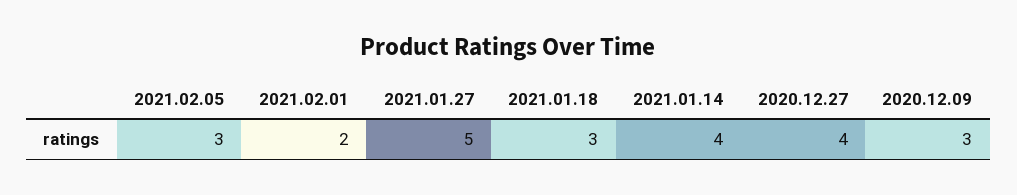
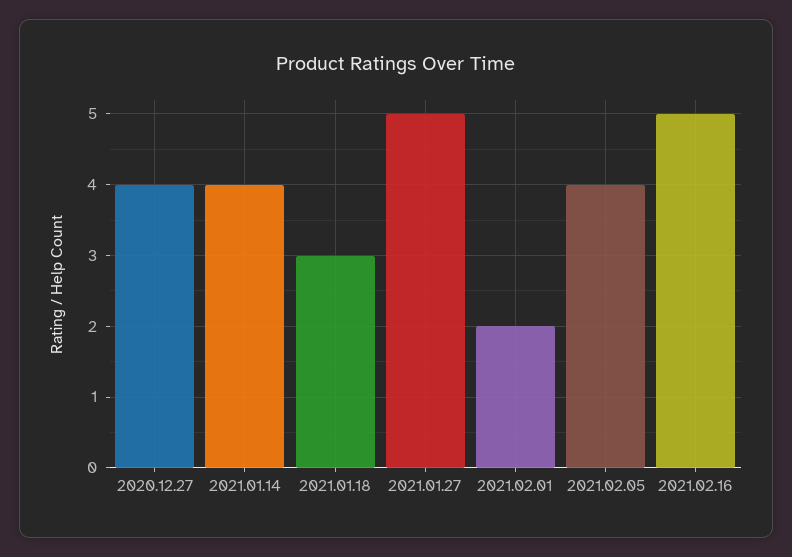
2021.02.05: 3 -> 4
2020.12.09: 3 -> none
2021.02.16: none -> 5

